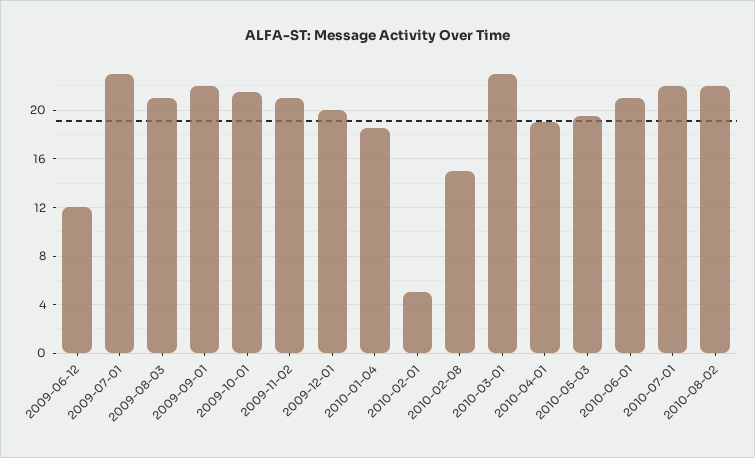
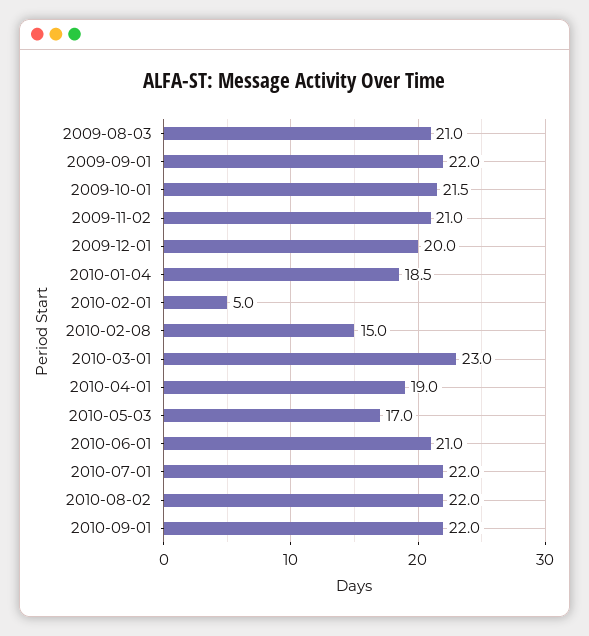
2009-06-12: 12 -> none
2009-07-01: 23 -> none
2010-05-03: 19.5 -> 17
2010-09-01: none -> 22

